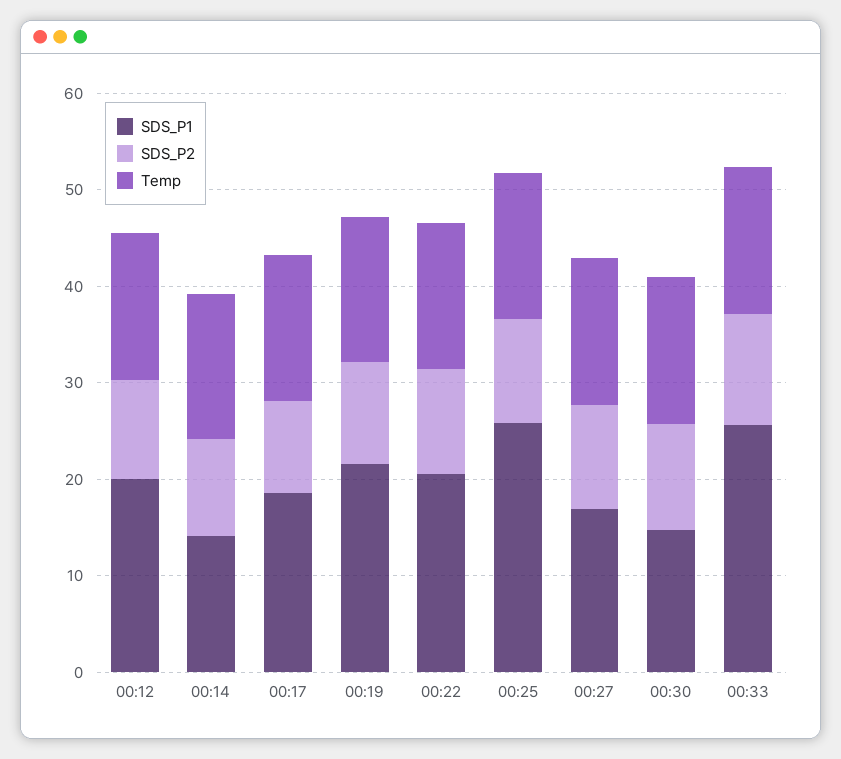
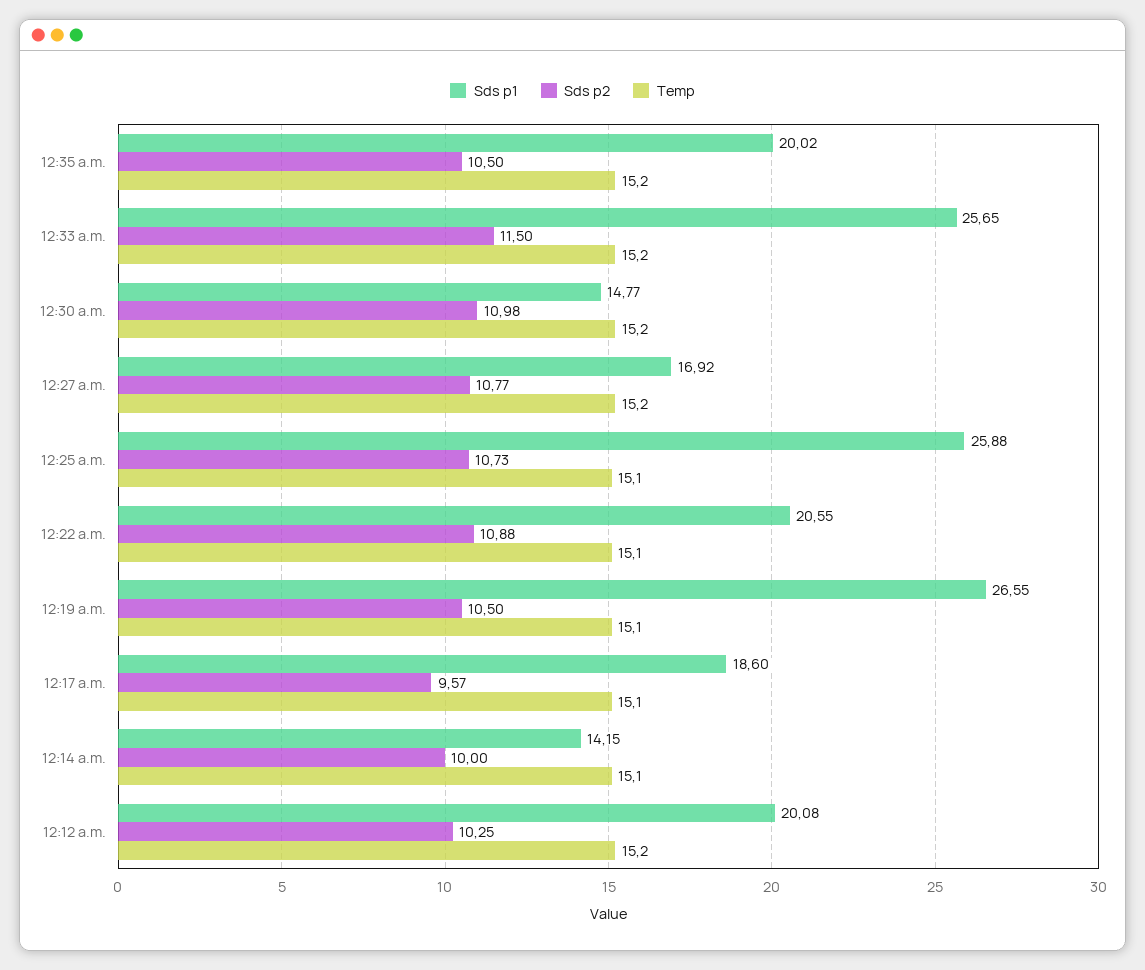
SDS_P1, 00:19: 22 -> 26.55
SDS_P1, 12:35 a.m.: none -> 20.02
SDS_P2, 12:35 a.m.: none -> 10.5
Temp, 12:35 a.m.: none -> 15.2

